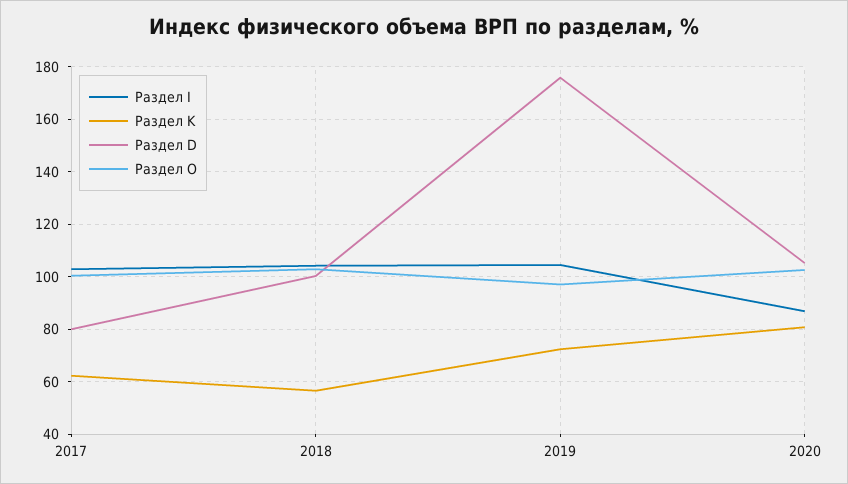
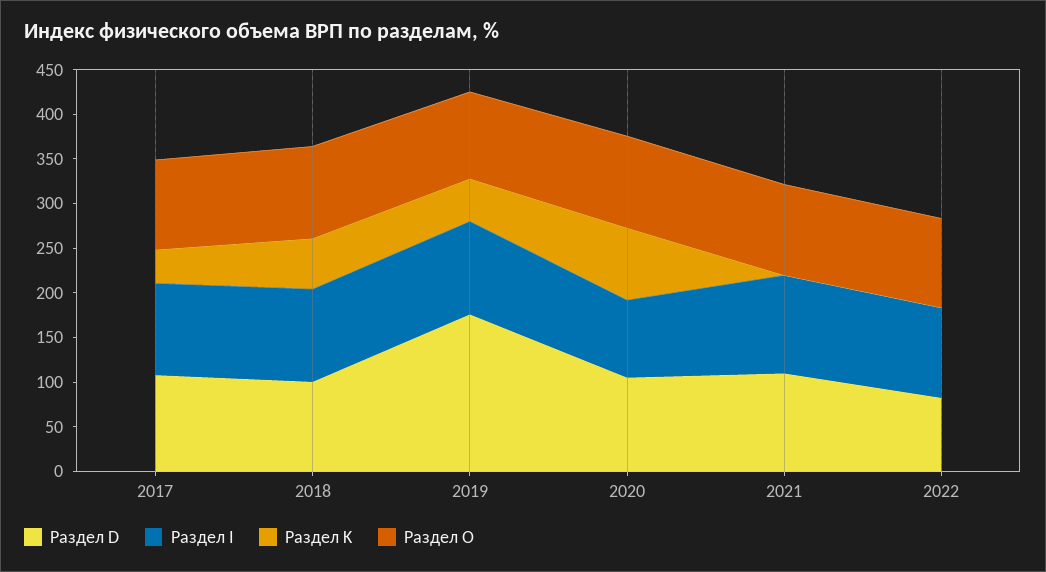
Раздел K, 2017: 62.5 -> 40
Раздел D, 2017: 80 -> 110
Раздел K, 2019: 72.5 -> 50
Раздел D, 2021: none -> 110
Раздел I, 2021: none -> 110
Раздел K, 2021: none -> 0
Раздел O, 2021: none -> 100
Раздел D, 2022: none -> 80
Раздел I, 2022: none -> 100
Раздел K, 2022: none -> 0
Раздел O, 2022: none -> 100

